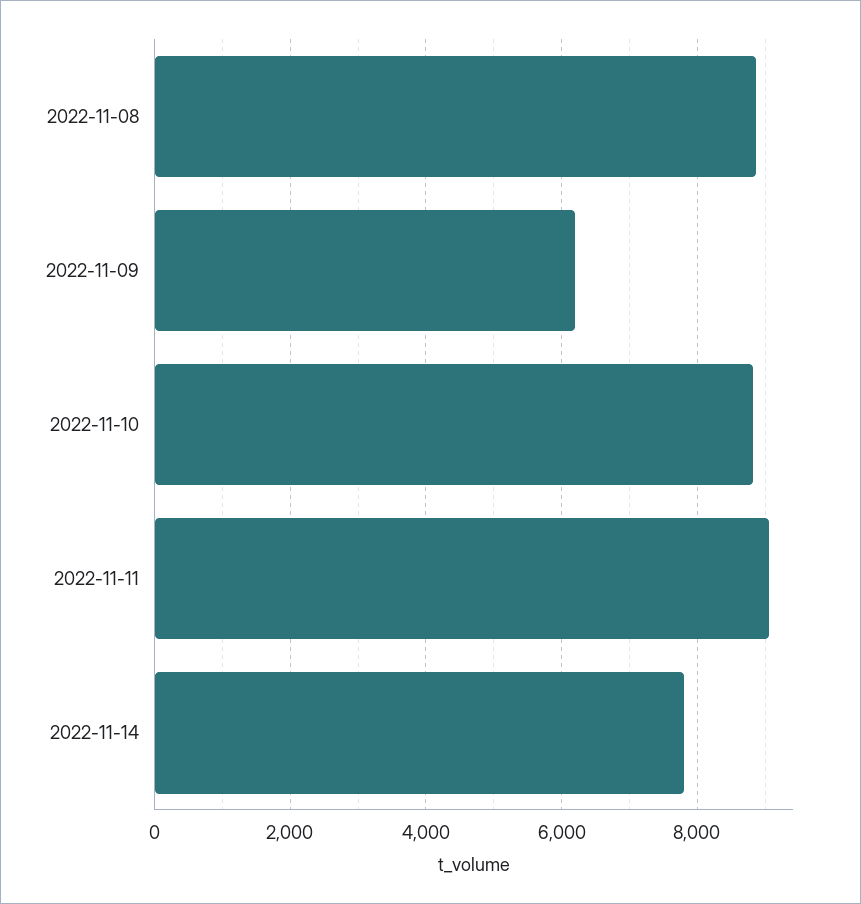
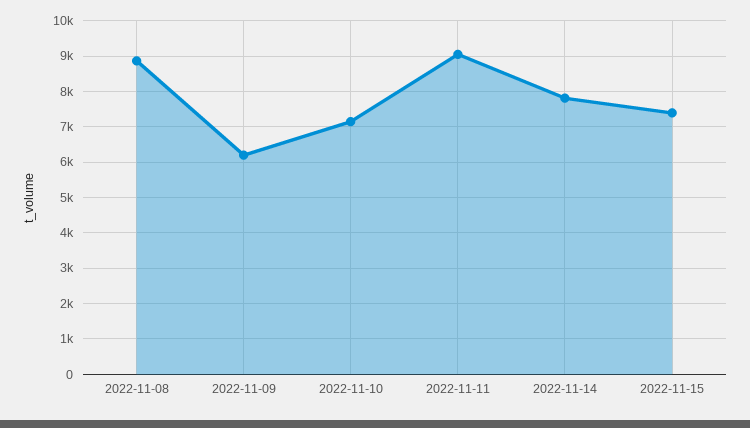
2022-11-10: 8800 -> 7200
2022-11-15: none -> 7400

